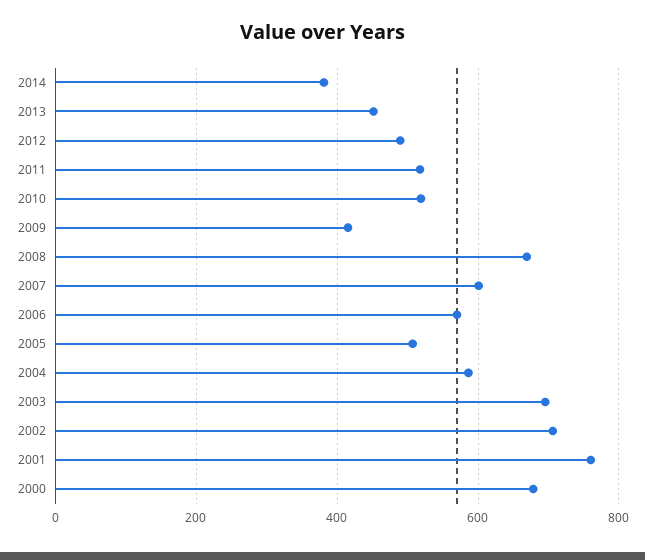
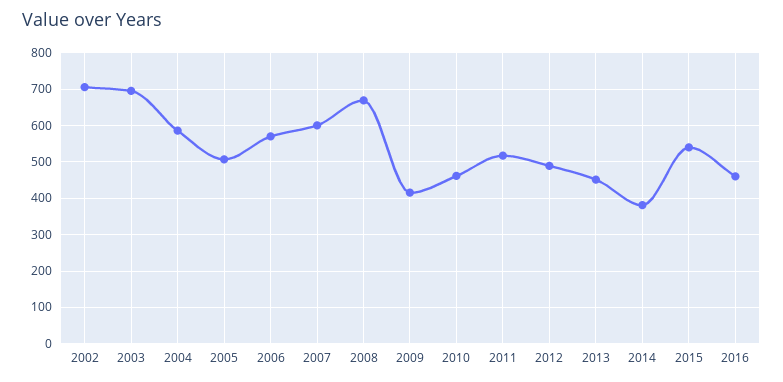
2010: 520 -> 460
2001: 760 -> none
2000: 680 -> none
2015: none -> 540
2016: none -> 460

